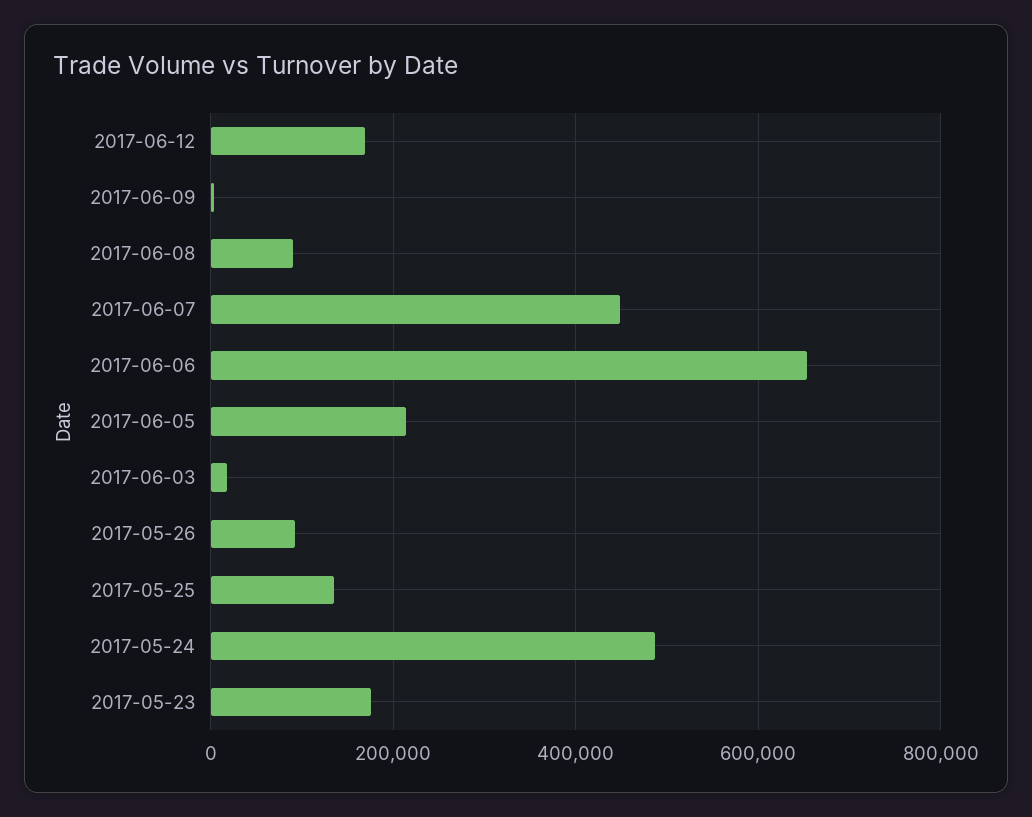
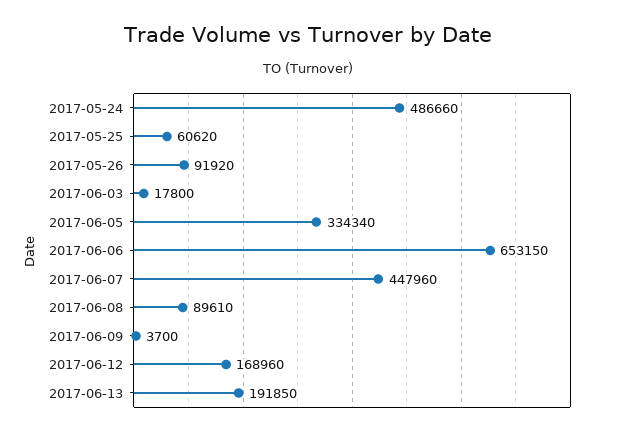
2017-06-05: 220000 -> 334340
2017-05-25: 140000 -> 60620
2017-05-23: 180000 -> none
2017-06-13: none -> 191850

